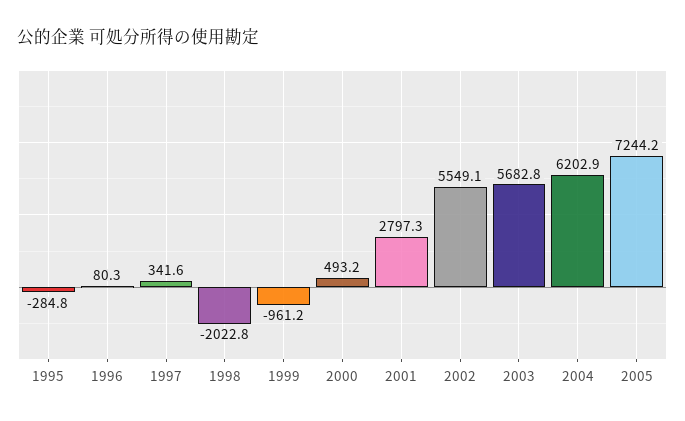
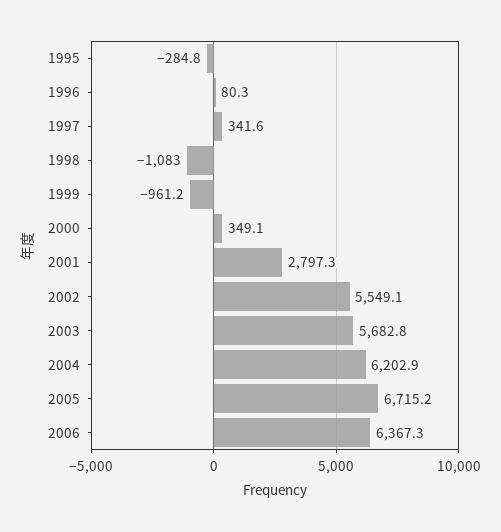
1998: -2022.8 -> -1083
2000: 493.2 -> 349.1
2005: 7244.2 -> 6715.2
2006: none -> 6367.3

